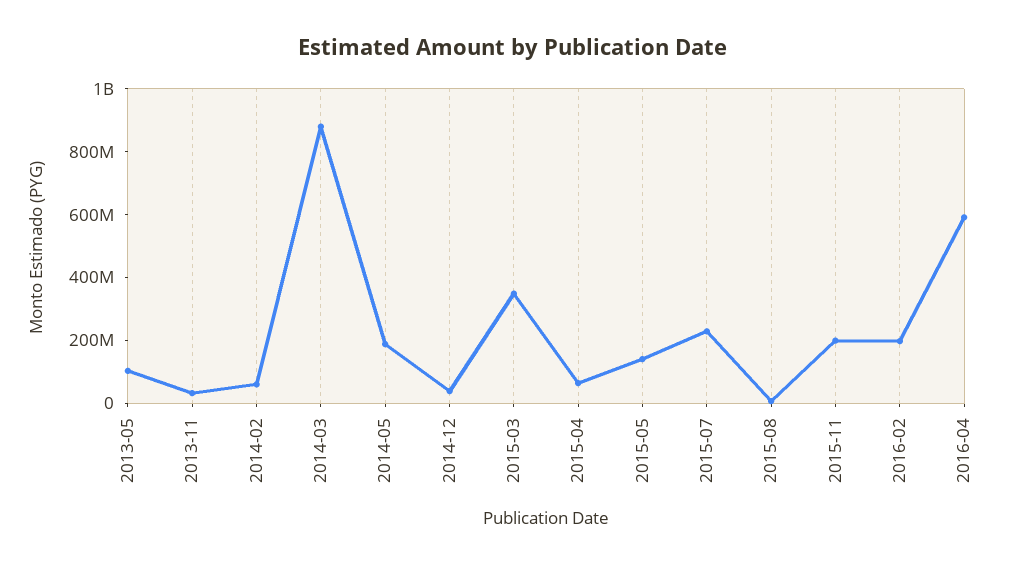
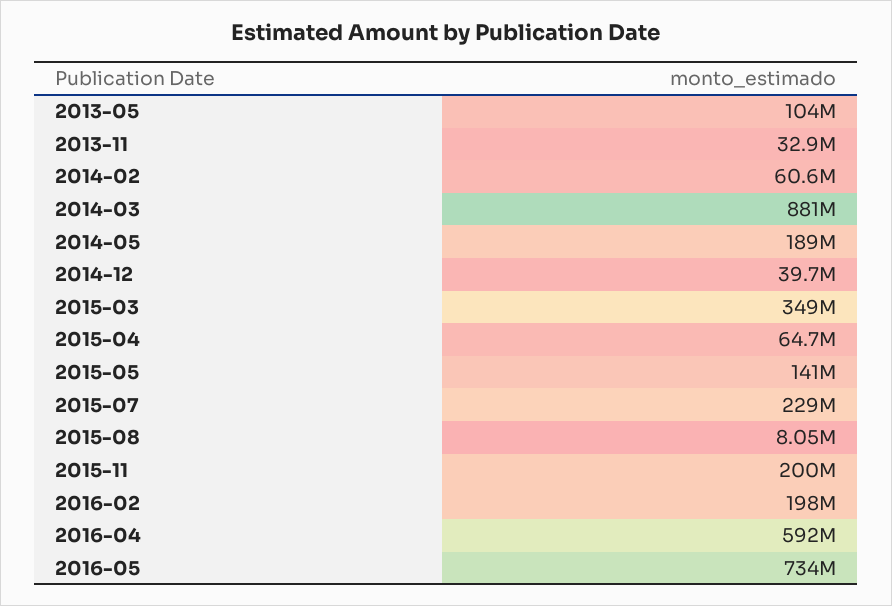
2016-05: none -> 734000000

